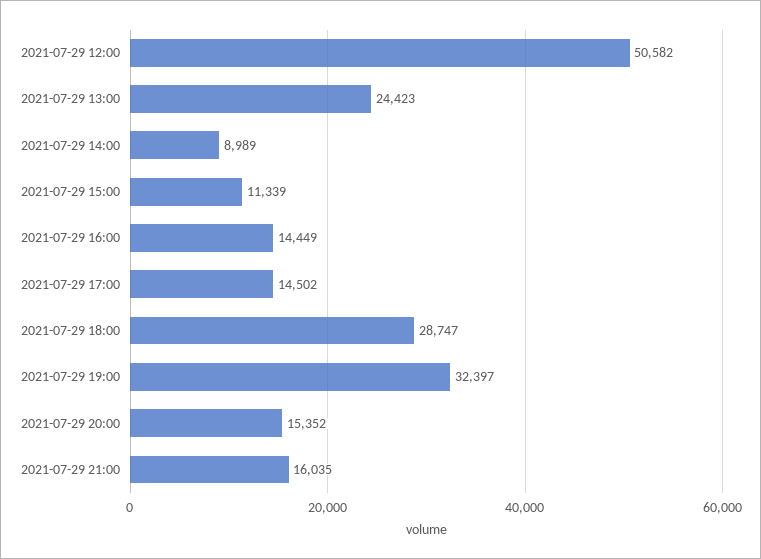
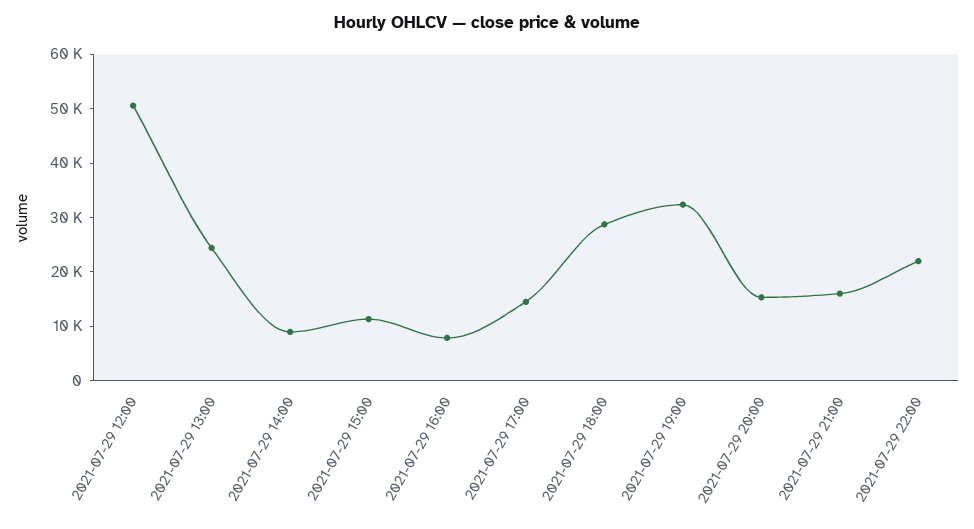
2021-07-29 16:00: 14449 -> 8000
2021-07-29 22:00: none -> 22000

